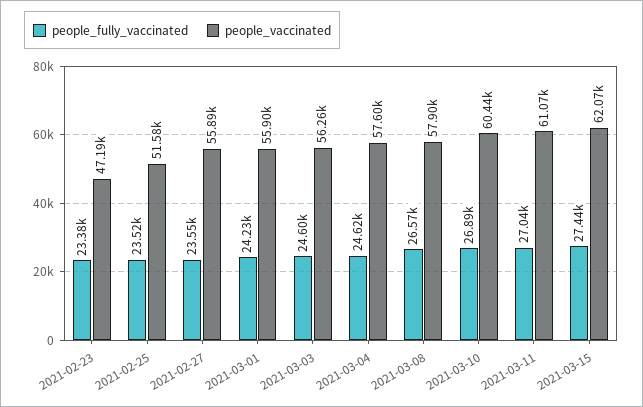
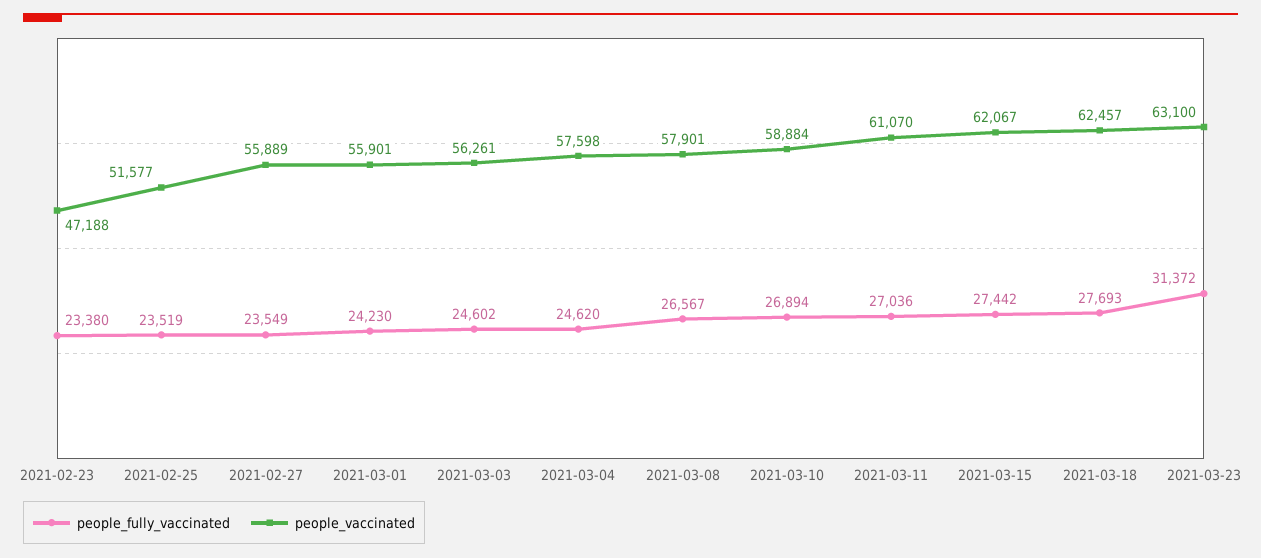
people_vaccinated, 2021-03-10: 60440 -> 58884
people_fully_vaccinated, 2021-03-18: none -> 27693
people_vaccinated, 2021-03-18: none -> 62457
people_fully_vaccinated, 2021-03-23: none -> 31372
people_vaccinated, 2021-03-23: none -> 63100

